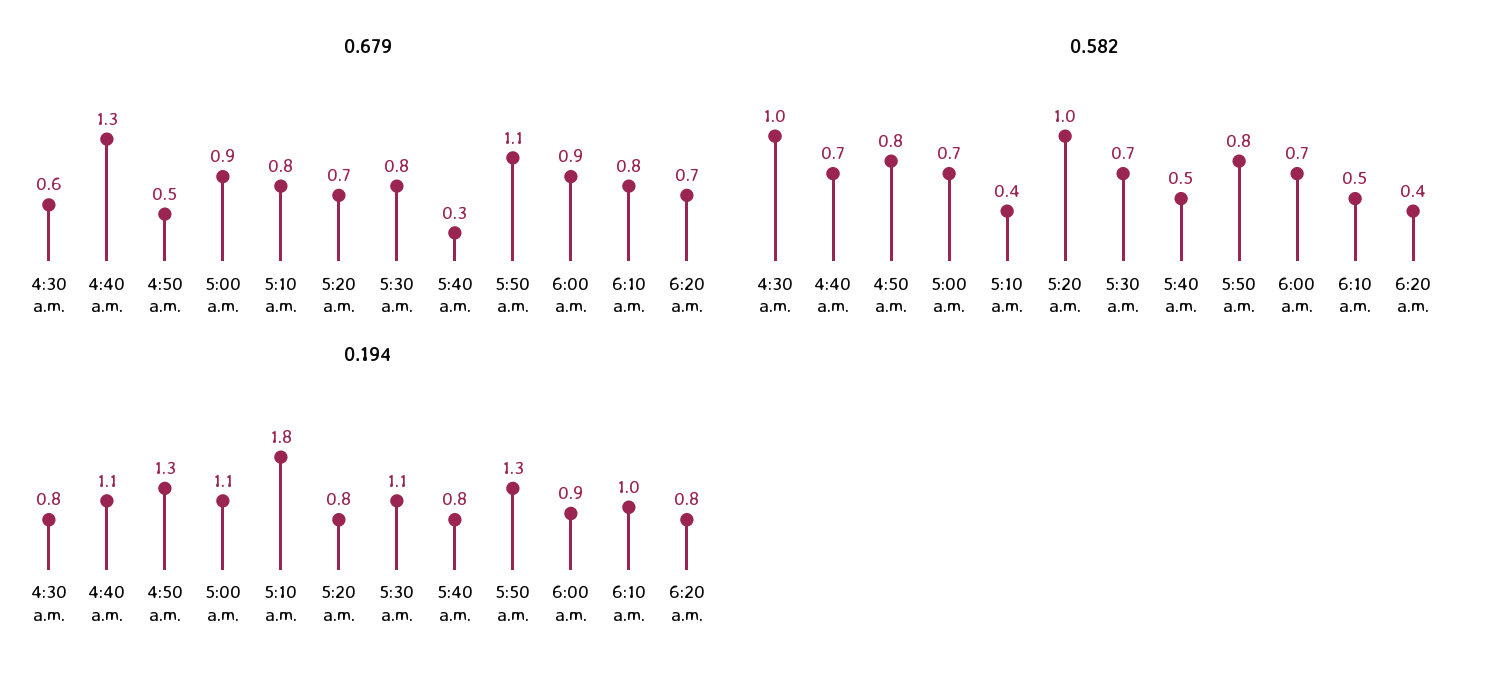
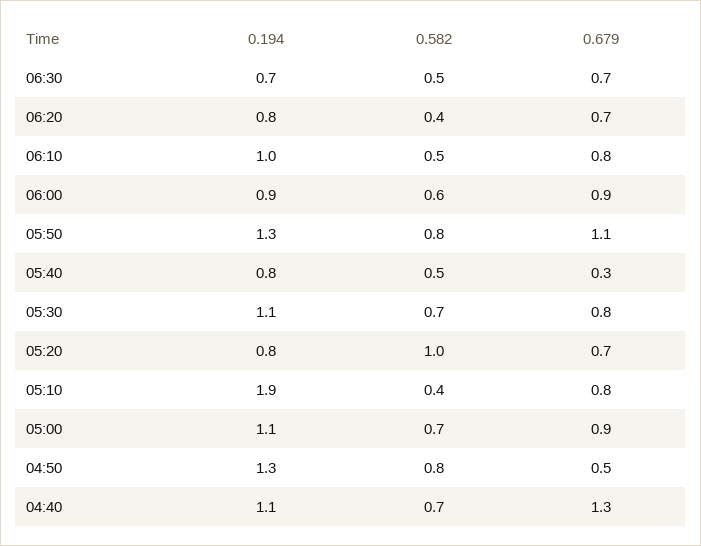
0.679, 4:30 a.m.: 0.6 -> none
0.582, 4:30 a.m.: 1 -> none
0.582, 6:00 a.m.: 0.7 -> 0.6
0.194, 4:30 a.m.: 0.8 -> none
0.194, 5:10 a.m.: 1.8 -> 1.9
0.194, 06:30: none -> 0.7
0.582, 06:30: none -> 0.5
0.679, 06:30: none -> 0.7

